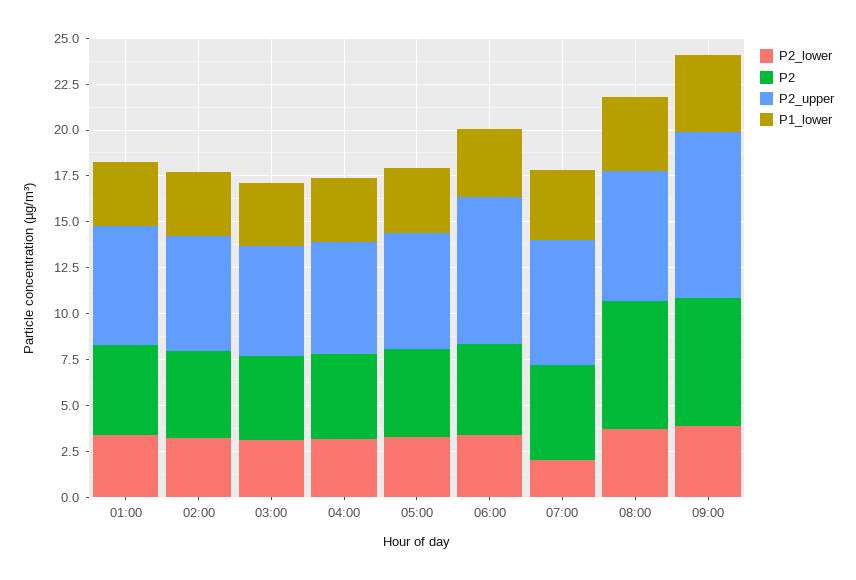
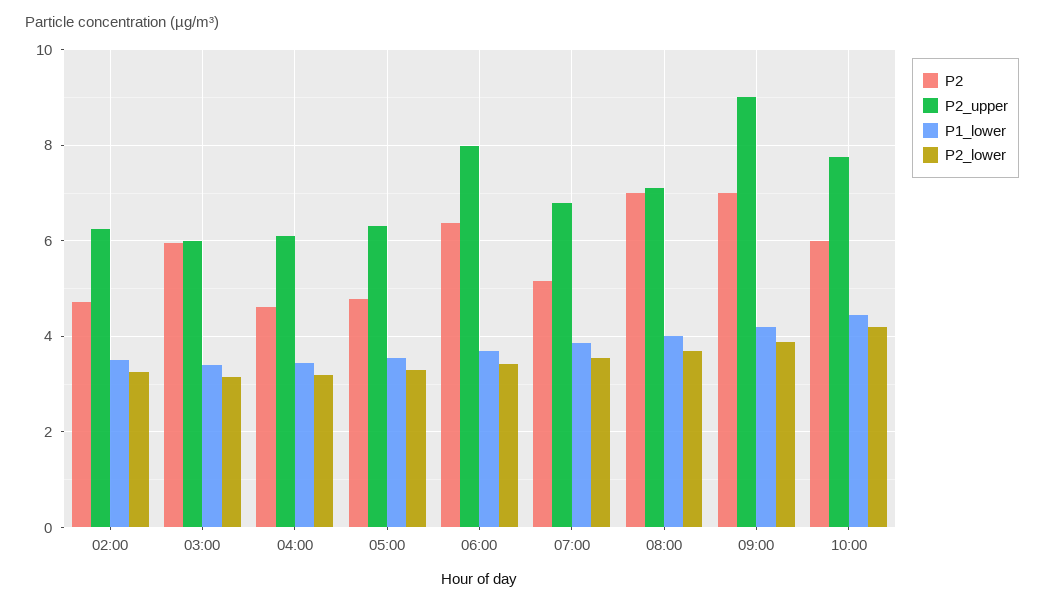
P2_lower, 01:00: 3.5 -> none
P2, 01:00: 5 -> none
P2_upper, 01:00: 6.5 -> none
P1_lower, 01:00: 3.5 -> none
P2, 03:00: 4.5 -> 6
P2, 06:00: 5 -> 6.4
P2_lower, 07:00: 2 -> 3.6
P2, 10:00: none -> 6
P2_upper, 10:00: none -> 7.8
P1_lower, 10:00: none -> 4.4
P2_lower, 10:00: none -> 4.2

